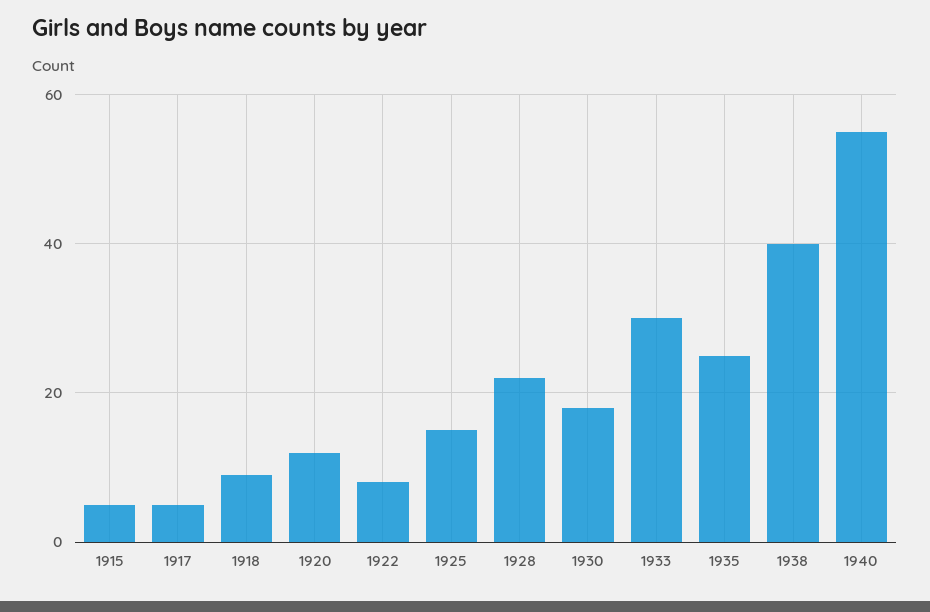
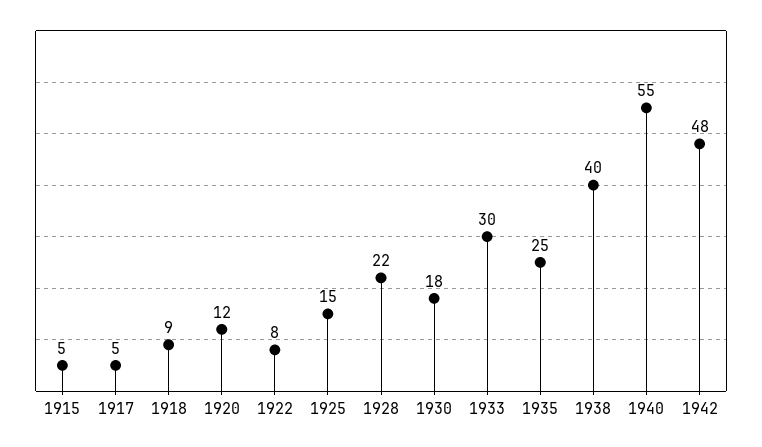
1942: none -> 48

